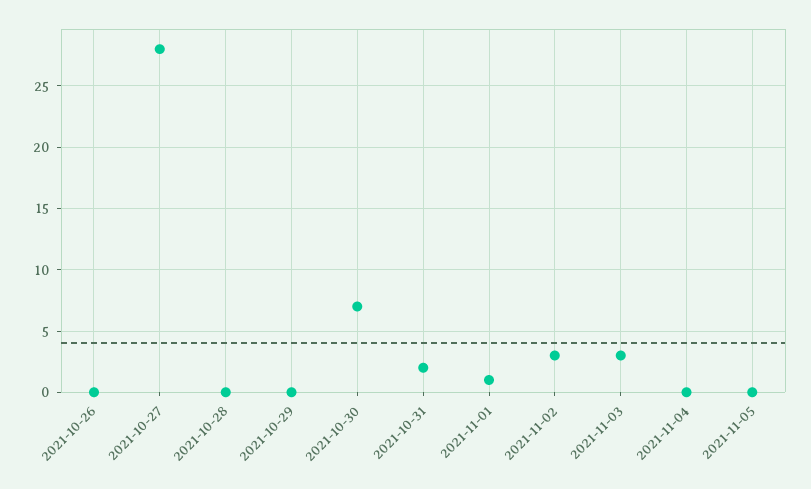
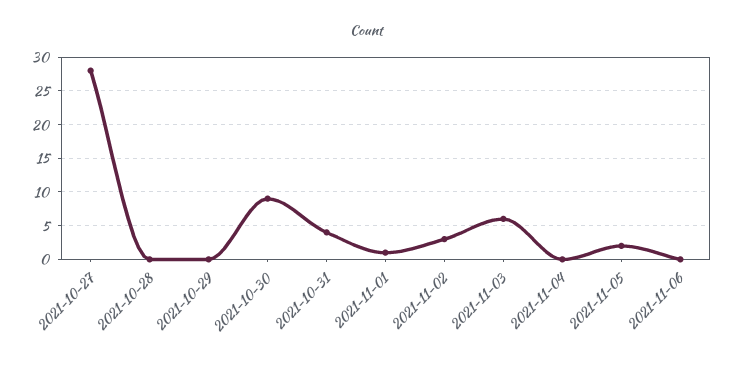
2021-10-26: 0 -> none
2021-10-30: 7 -> 9
2021-10-31: 2 -> 4
2021-11-03: 3 -> 6
2021-11-05: 0 -> 2
2021-11-06: none -> 0

